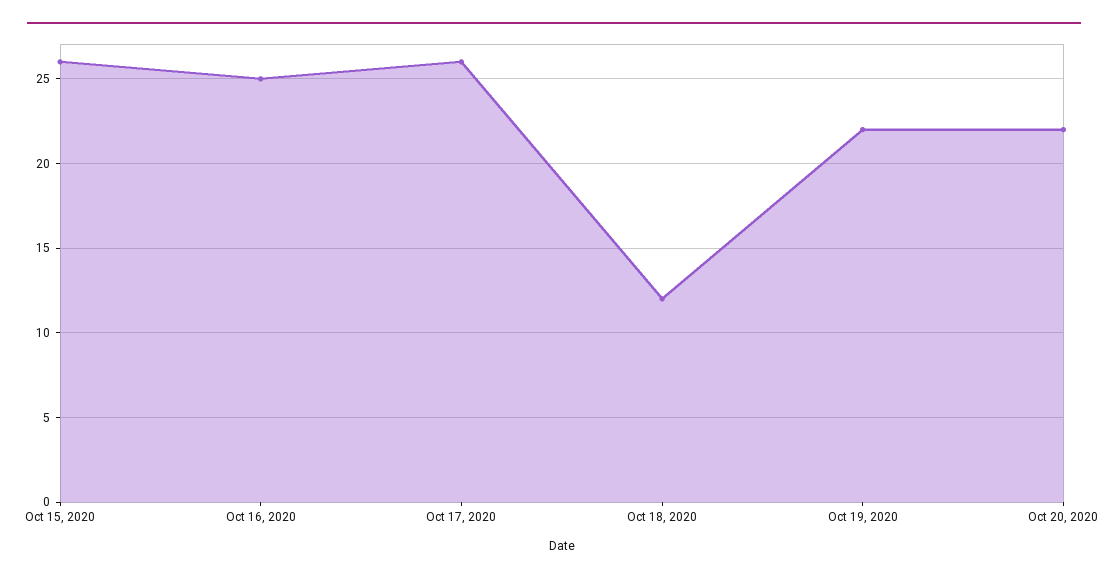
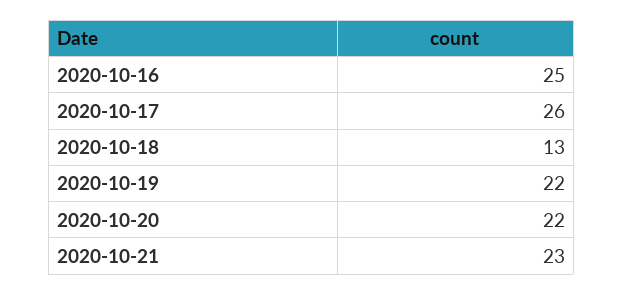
Oct 15, 2020: 26 -> none
Oct 18, 2020: 12 -> 13
2020-10-21: none -> 23

